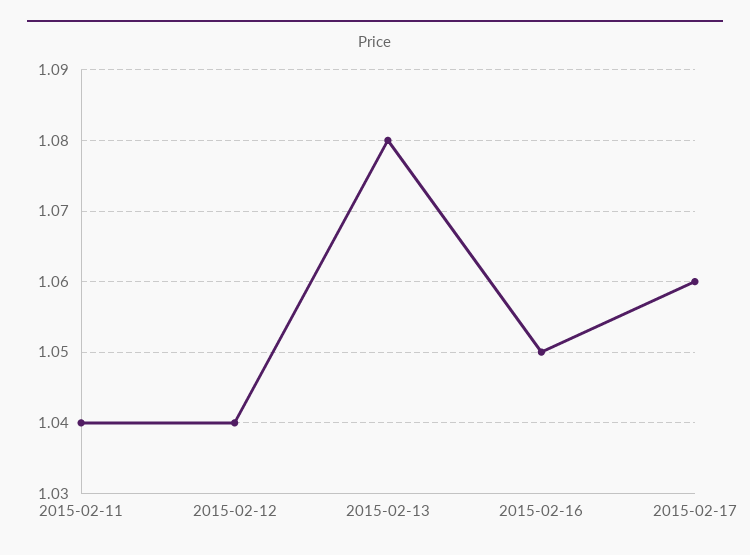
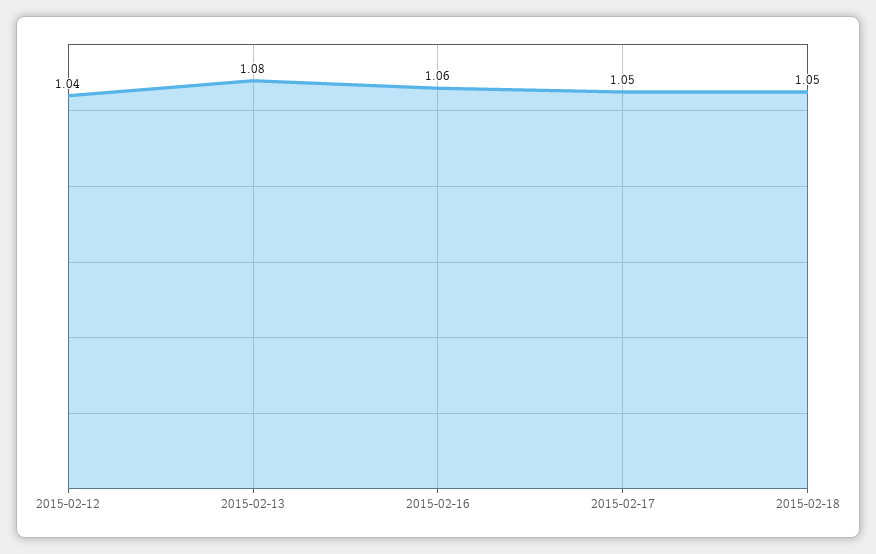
2015-02-11: 1.04 -> none
2015-02-16: 1.05 -> 1.06
2015-02-17: 1.06 -> 1.05
2015-02-18: none -> 1.05

